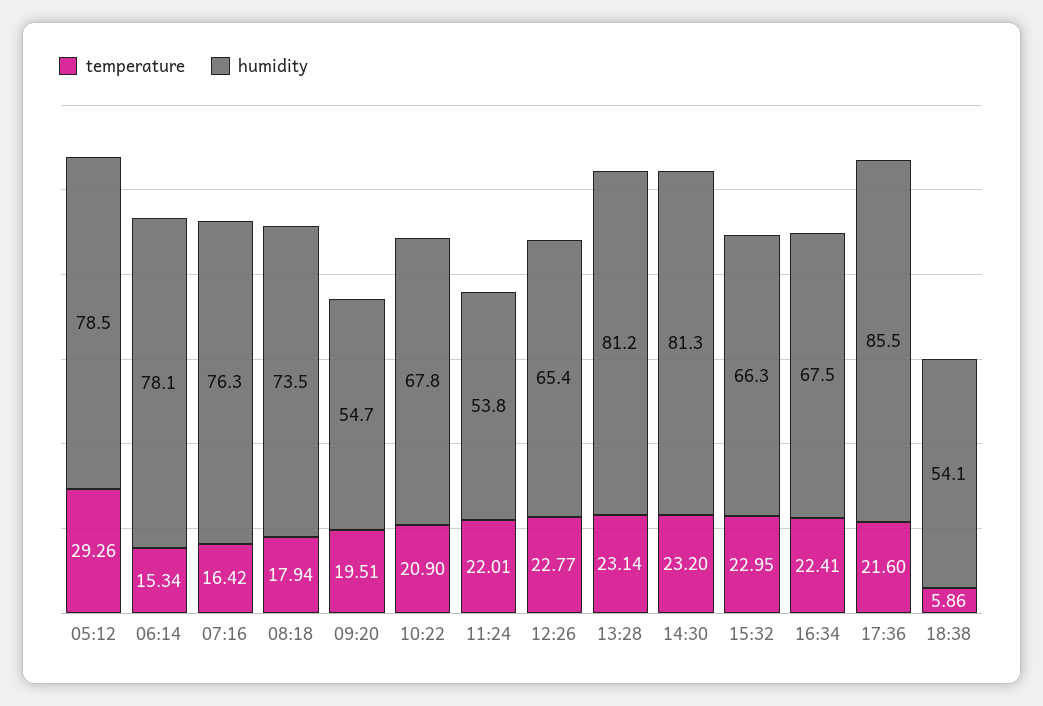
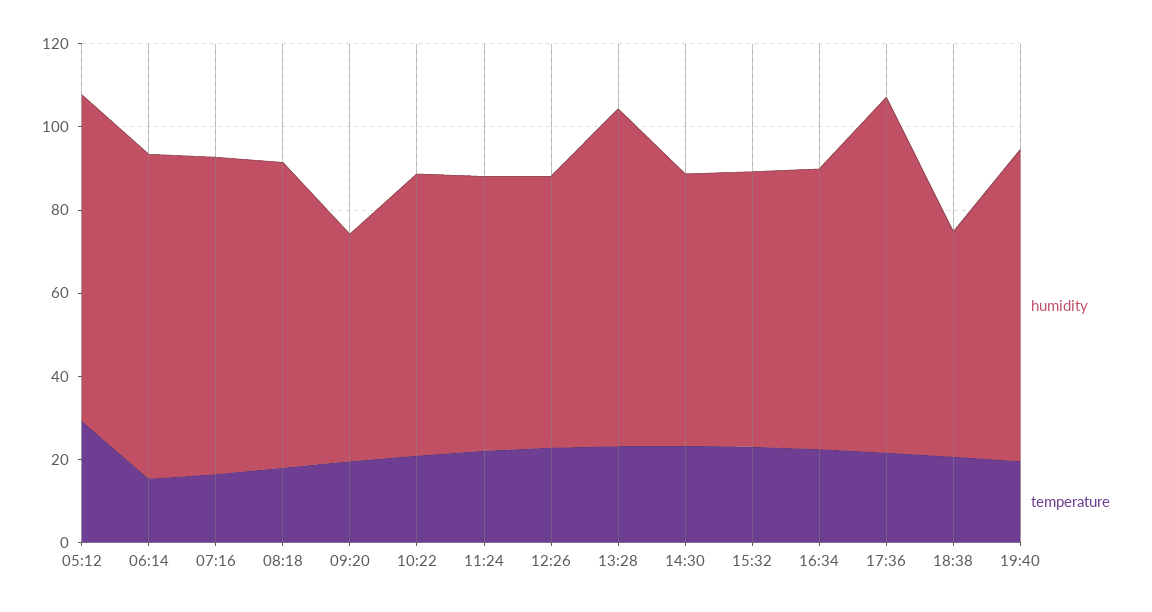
humidity, 11:24: 53.8 -> 65
humidity, 14:30: 81.3 -> 65
temperature, 18:38: 5.86 -> 20
humidity, 19:40: none -> 75
temperature, 19:40: none -> 20

